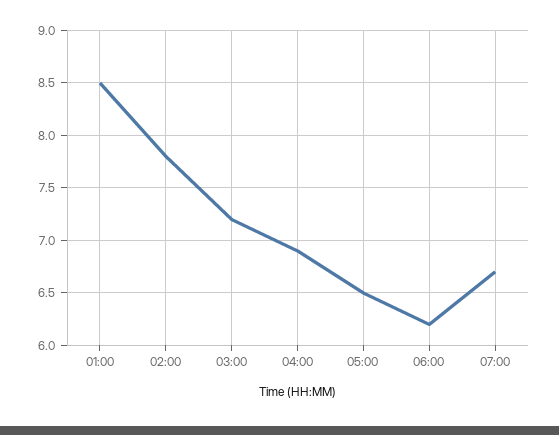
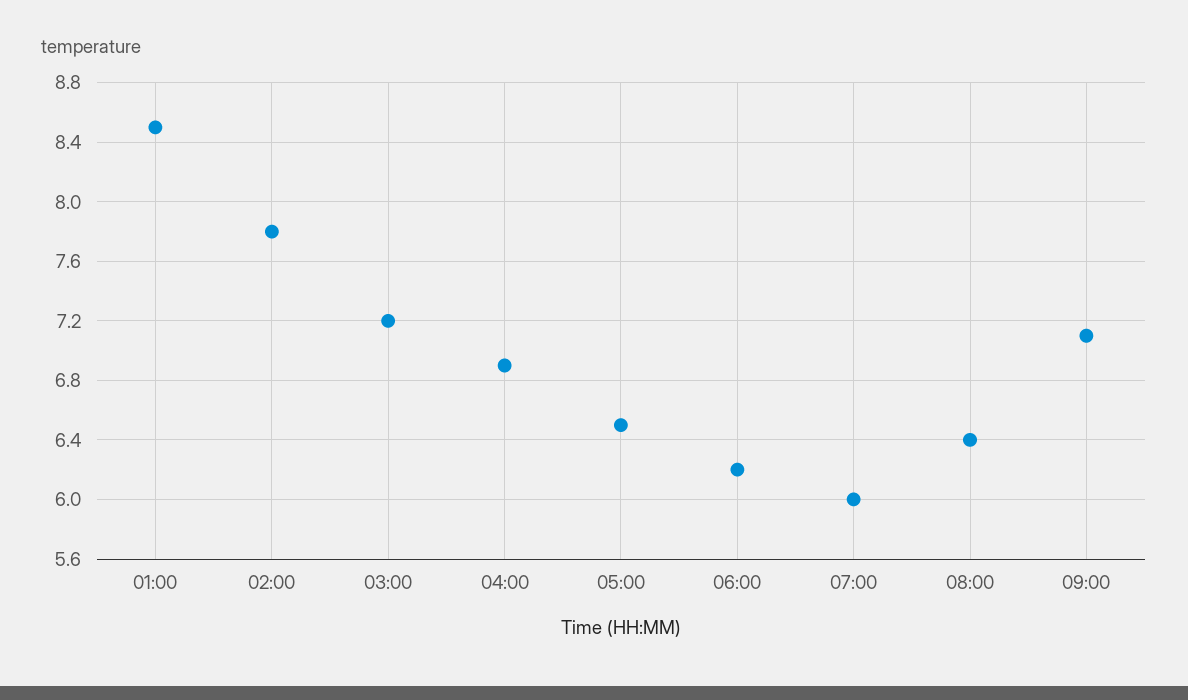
07:00: 6.7 -> 6
08:00: none -> 6.4
09:00: none -> 7.1

